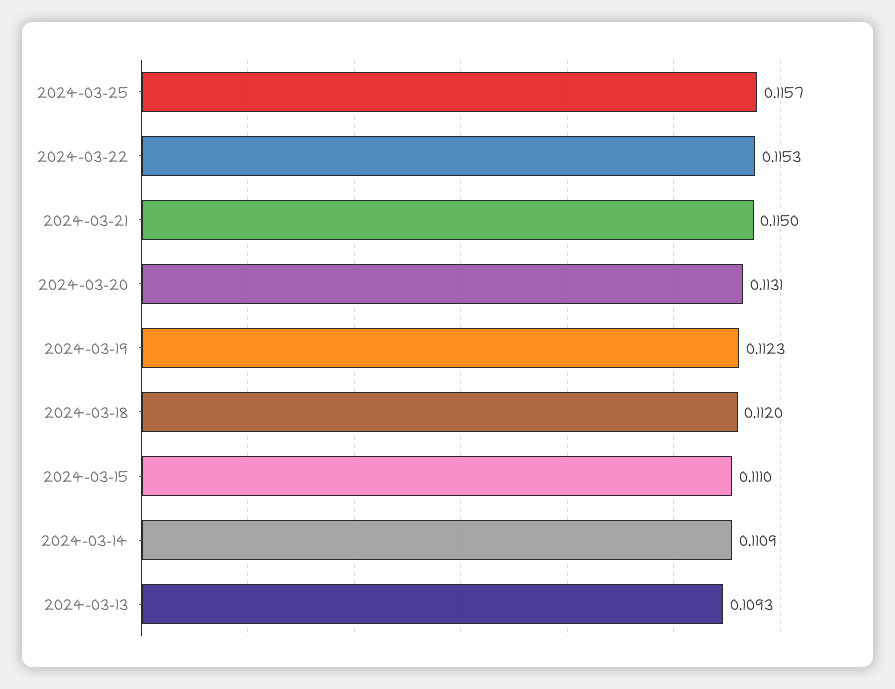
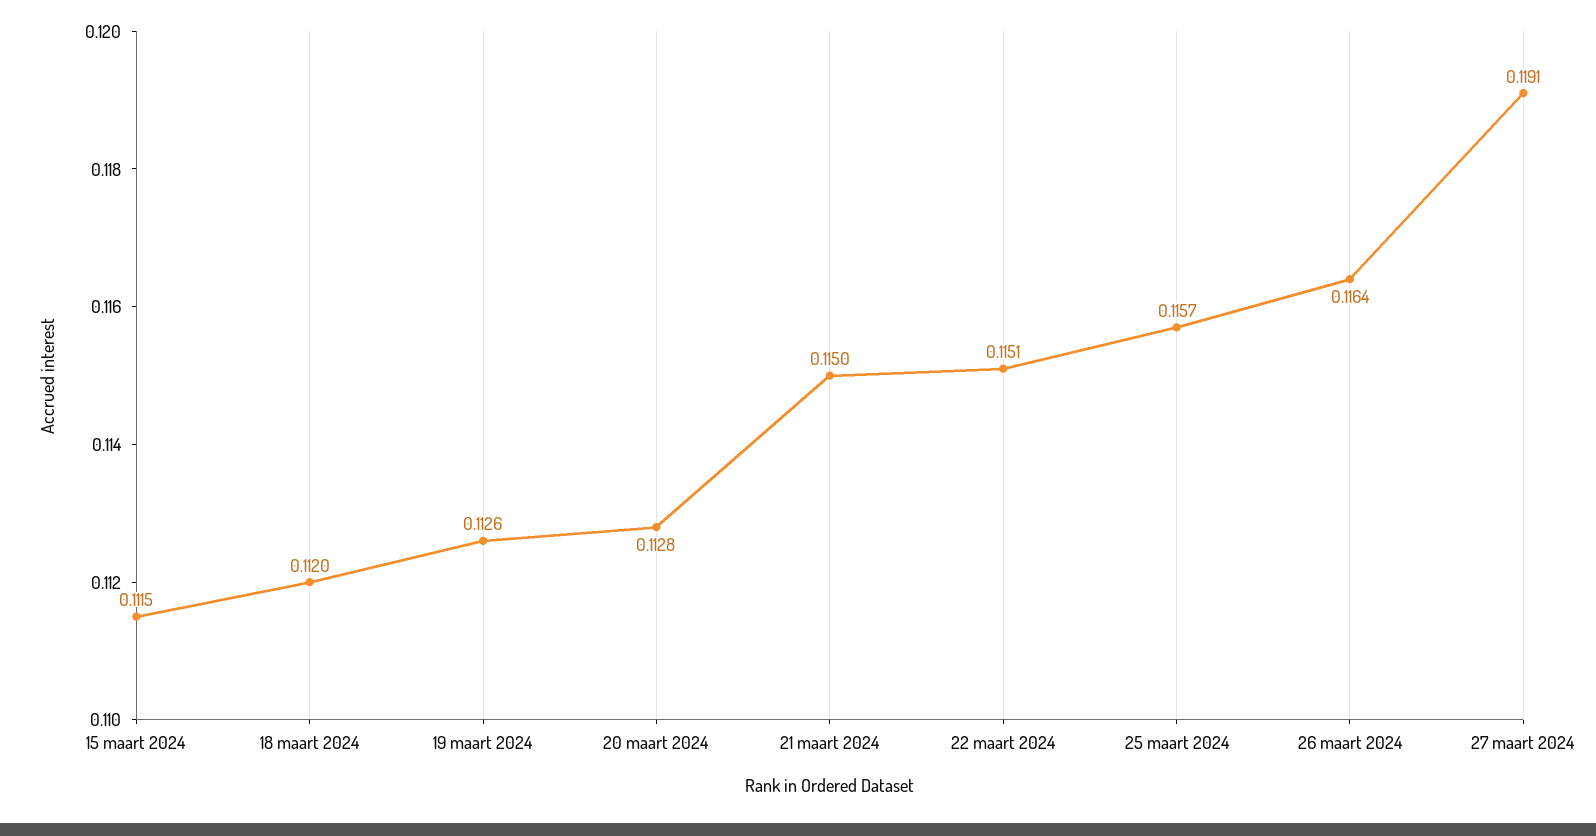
2024-03-22: 0.1153 -> 0.1151
2024-03-20: 0.1131 -> 0.1128
2024-03-19: 0.1123 -> 0.1126
2024-03-15: 0.111 -> 0.1115
2024-03-14: 0.1109 -> none
2024-03-13: 0.1093 -> none
26 maart 2024: none -> 0.1164
27 maart 2024: none -> 0.1191

